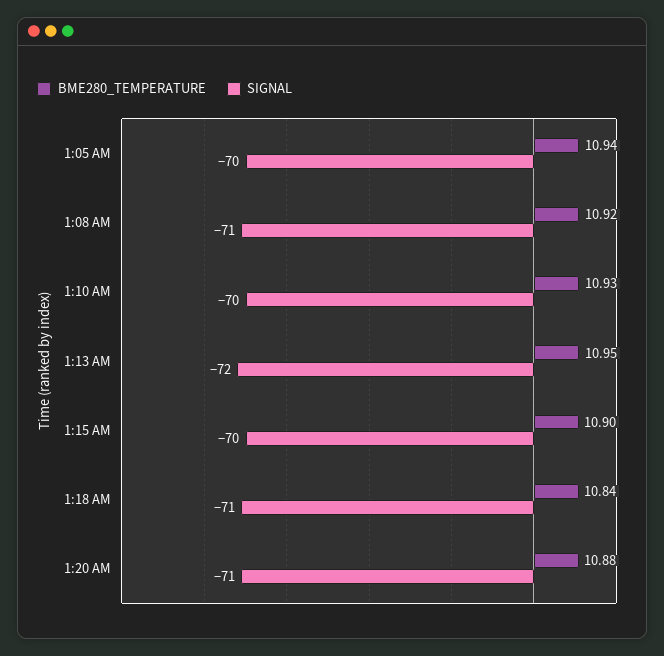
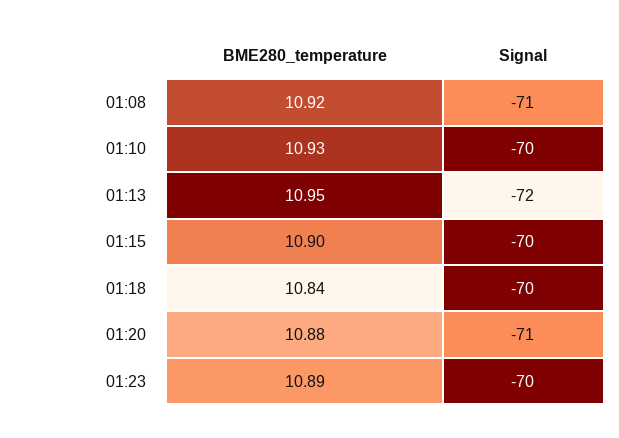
BME280_TEMPERATURE, 1:05 AM: 10.94 -> none
SIGNAL, 1:05 AM: -70 -> none
SIGNAL, 1:18 AM: -71 -> -70
BME280_TEMPERATURE, 01:23: none -> 10.89
SIGNAL, 01:23: none -> -70

